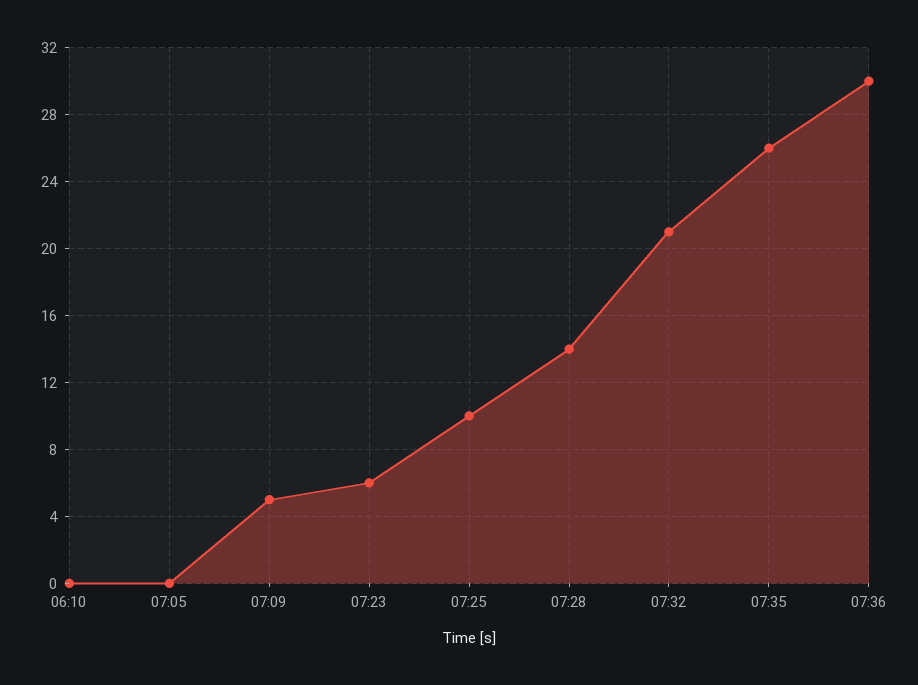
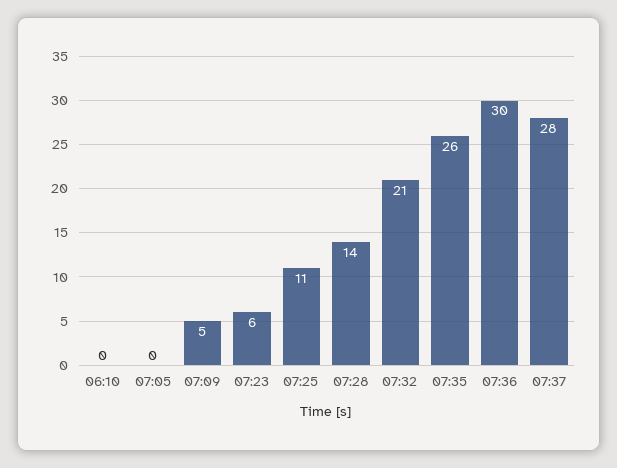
07:25: 10 -> 11
07:37: none -> 28

